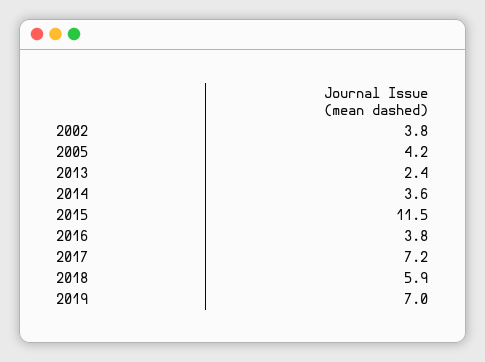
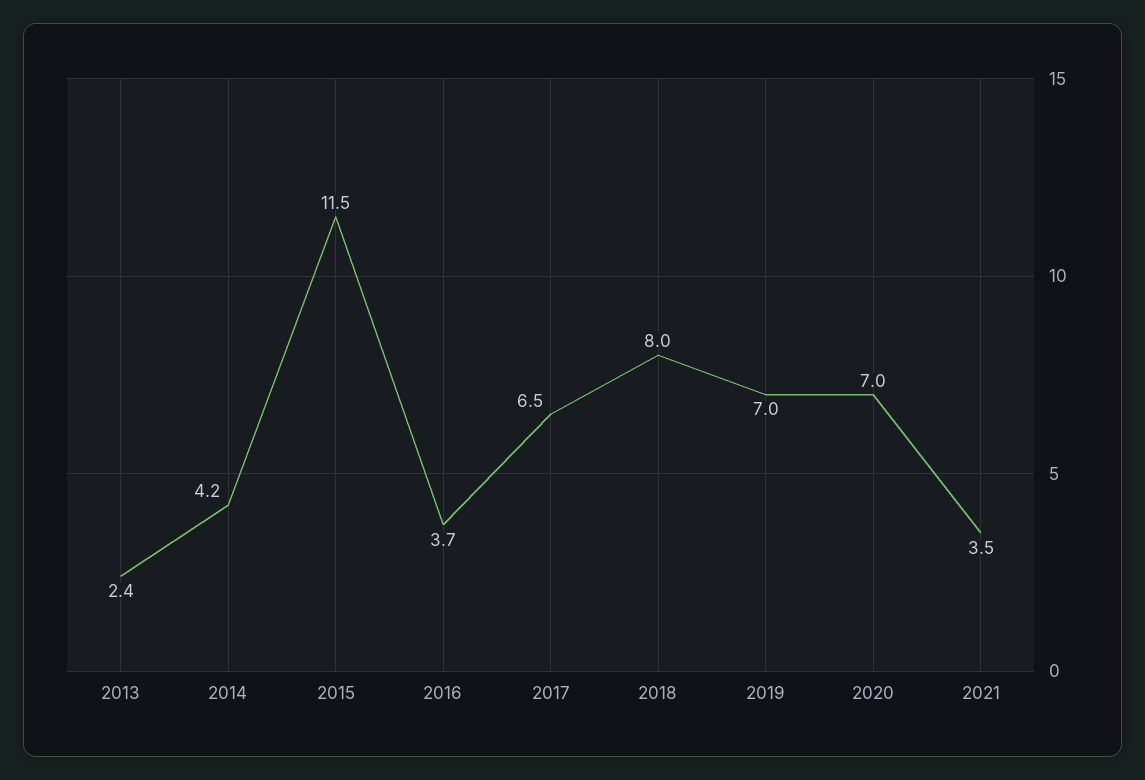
2002: 3.8 -> none
2005: 4.2 -> none
2014: 3.6 -> 4.2
2016: 3.8 -> 3.7
2017: 7.2 -> 6.5
2018: 5.9 -> 8
2020: none -> 7
2021: none -> 3.5

